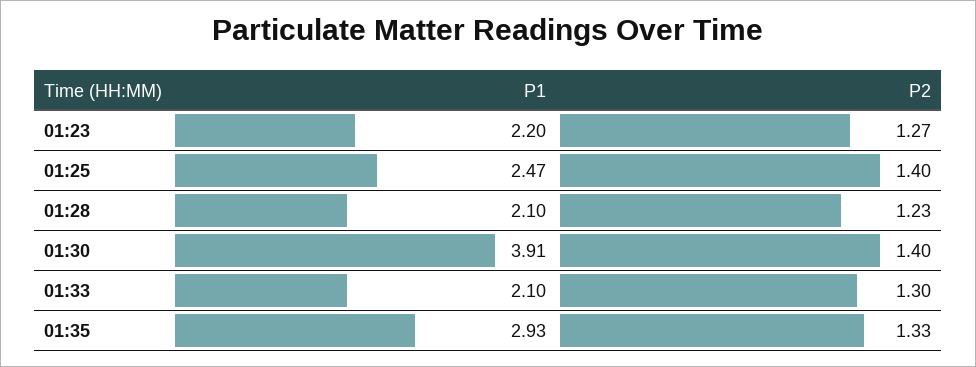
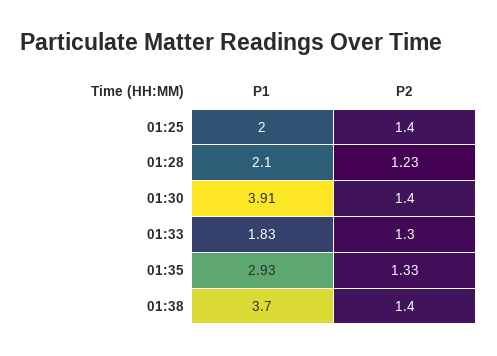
P1, 01:23: 2.2 -> none
P2, 01:23: 1.27 -> none
P1, 01:25: 2.47 -> 2
P1, 01:33: 2.1 -> 1.83
P1, 01:38: none -> 3.7
P2, 01:38: none -> 1.4

